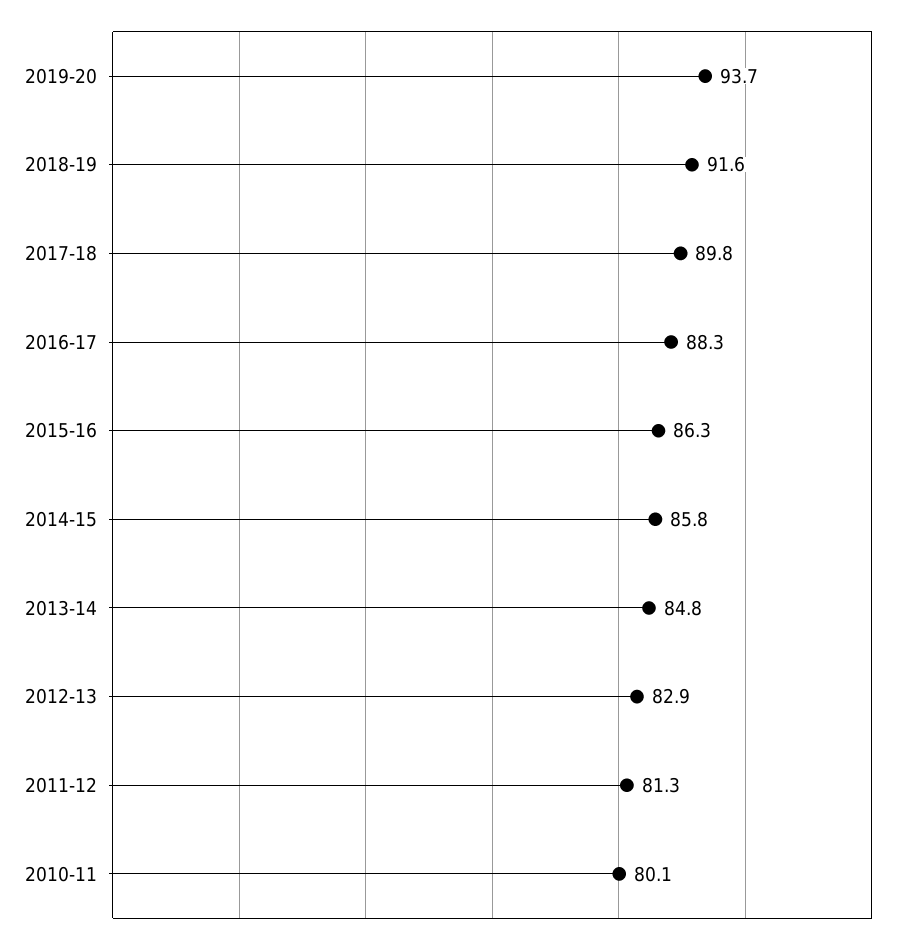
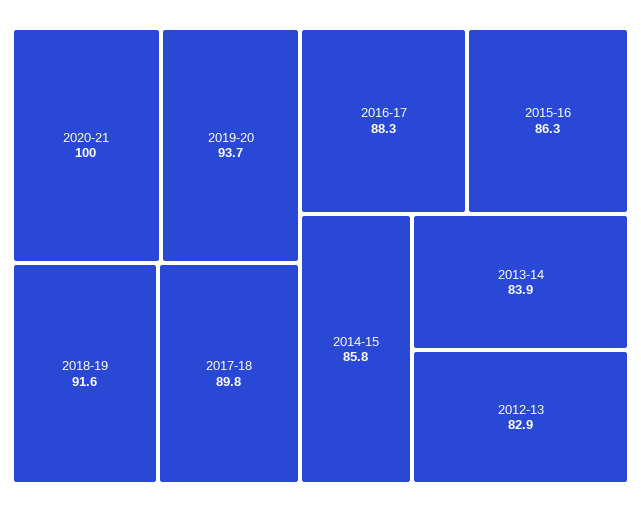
2013-14: 84.8 -> 83.9
2011-12: 81.3 -> none
2010-11: 80.1 -> none
2020-21: none -> 100

